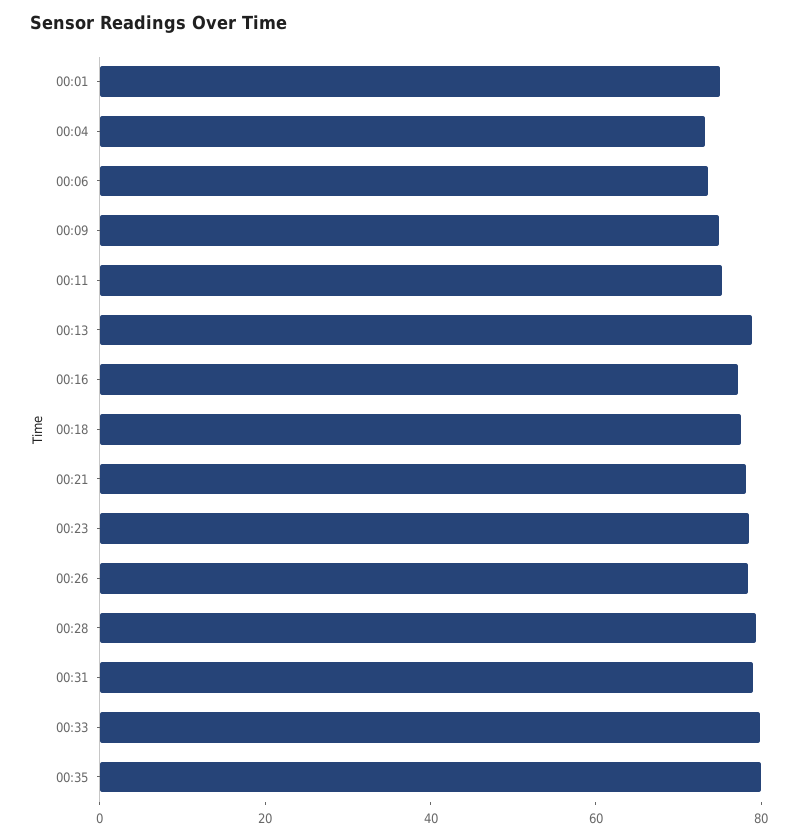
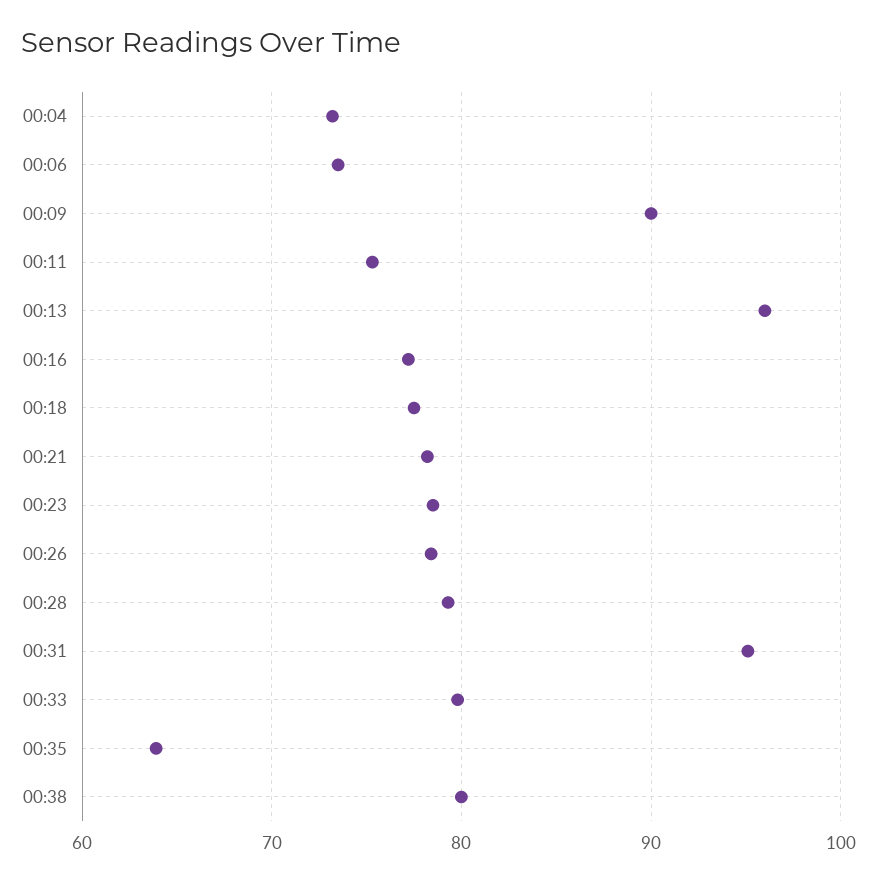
00:01: 75 -> none
00:09: 75 -> 90
00:13: 80 -> 96
00:31: 80 -> 95
00:35: 80 -> 64
00:38: none -> 80

